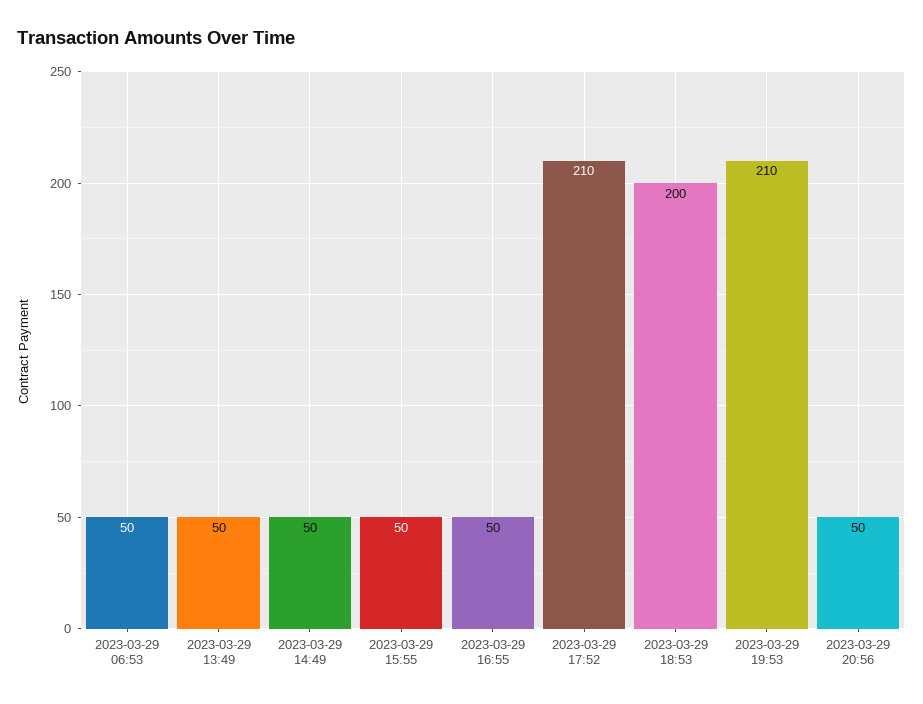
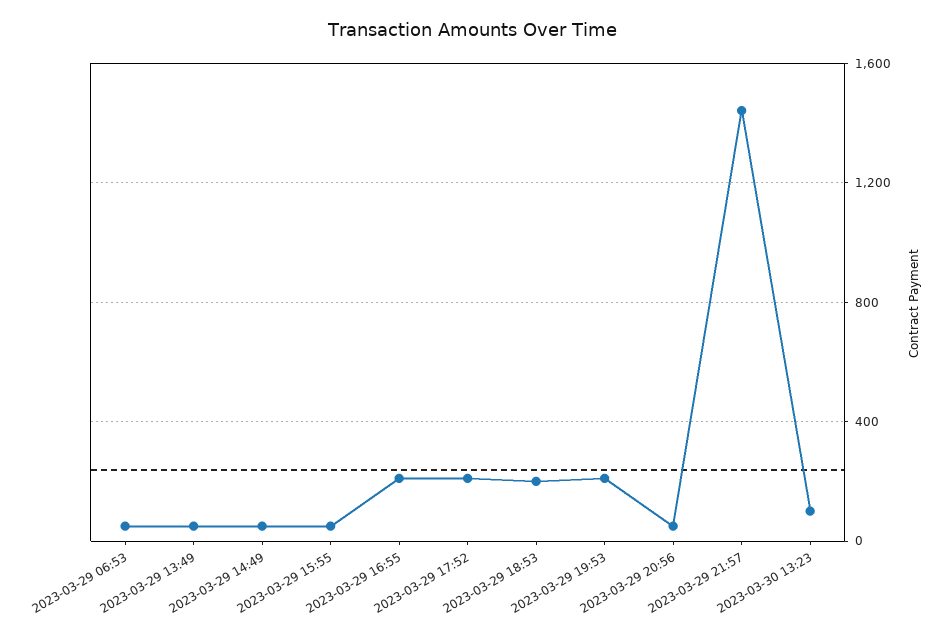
2023-03-29 16:55: 50 -> 200
2023-03-29 21:57: none -> 1450
2023-03-30 13:23: none -> 100

